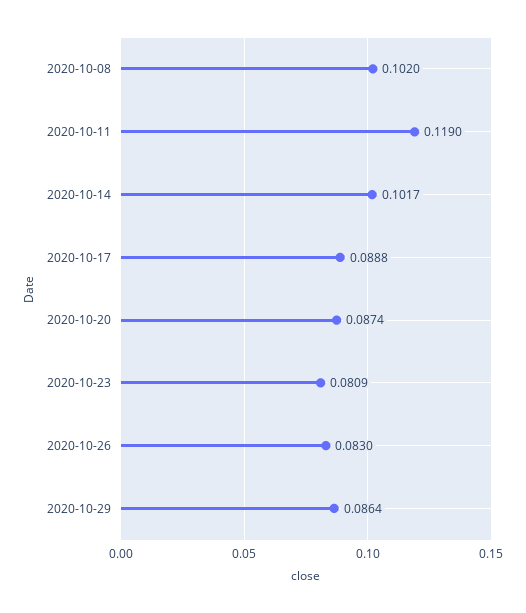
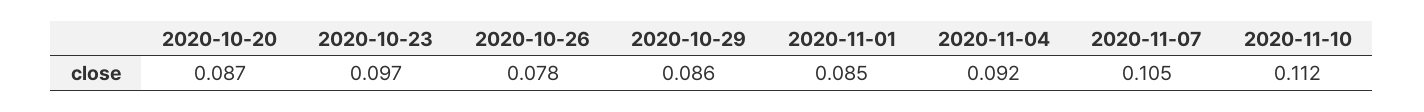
2020-10-08: 0.102 -> none
2020-10-11: 0.119 -> none
2020-10-14: 0.1017 -> none
2020-10-17: 0.0888 -> none
2020-10-23: 0.0809 -> 0.097
2020-10-26: 0.083 -> 0.078
2020-11-01: none -> 0.085
2020-11-04: none -> 0.092
2020-11-07: none -> 0.105
2020-11-10: none -> 0.112

